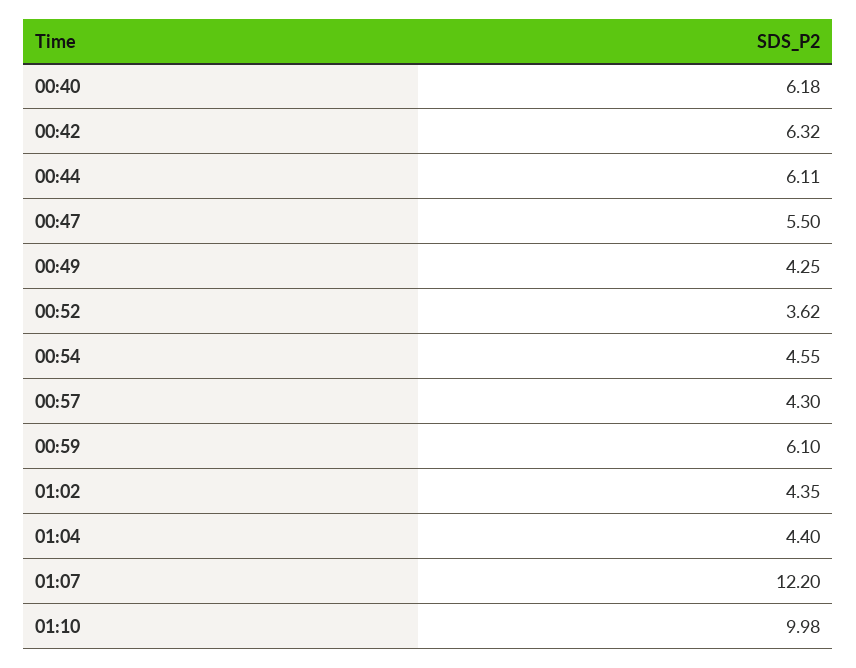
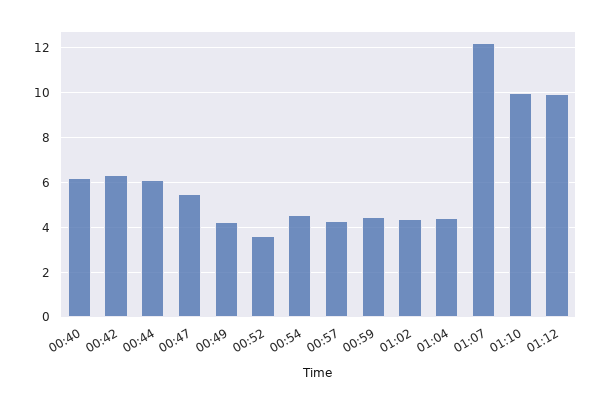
00:59: 6.1 -> 4.5
01:12: none -> 10

